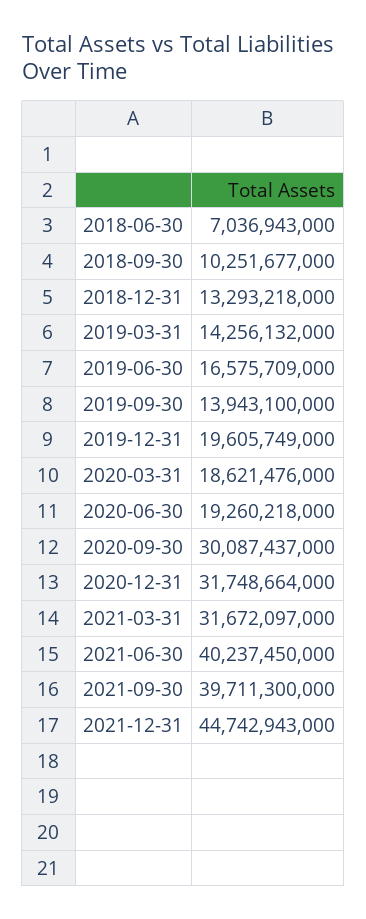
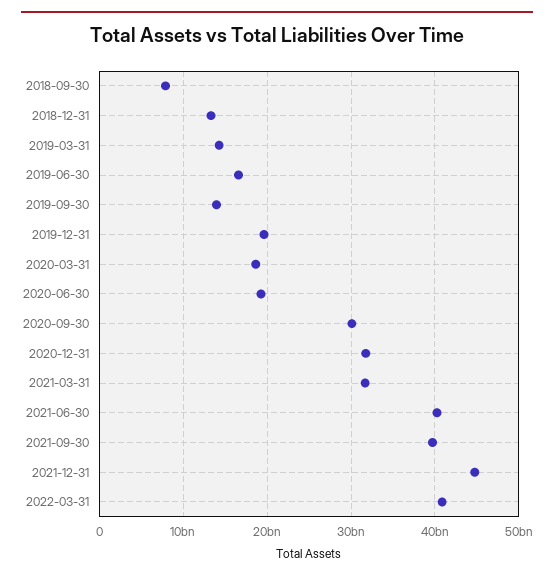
2018-06-30: 7036943000 -> none
2018-09-30: 10251677000 -> 8000000000
2022-03-31: none -> 41000000000

